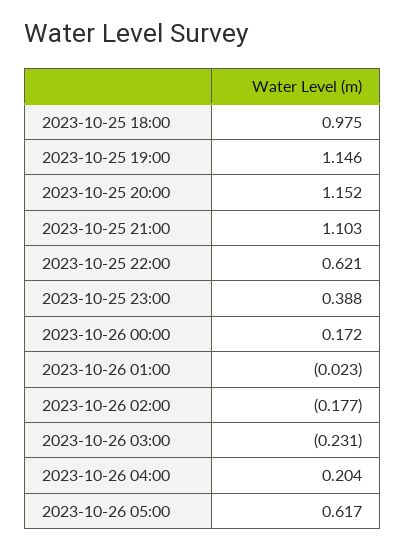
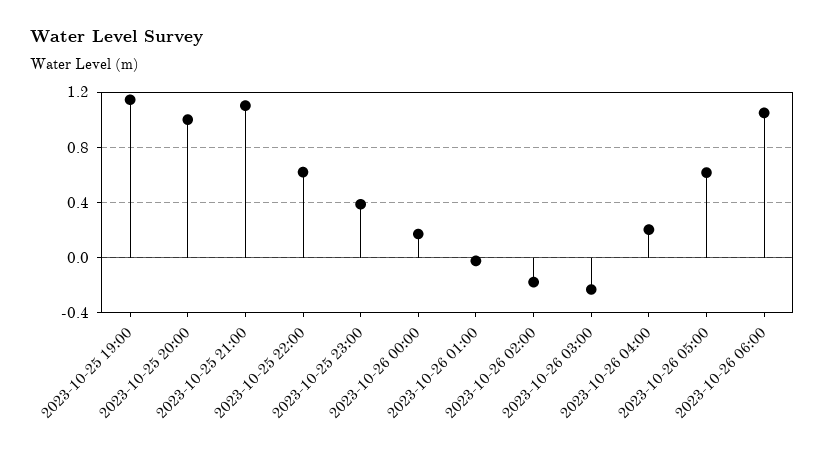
2023-10-25 18:00: 0.975 -> none
2023-10-25 20:00: 1.152 -> 1
2023-10-26 06:00: none -> 1.05

